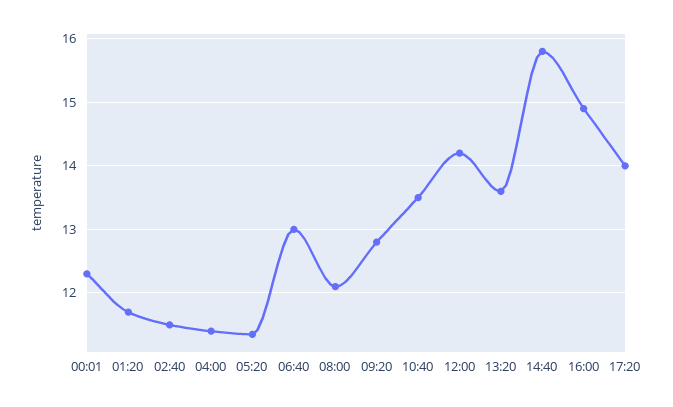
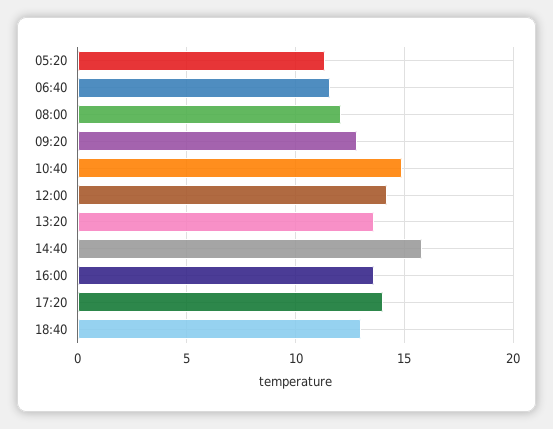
00:01: 12.3 -> none
01:20: 11.7 -> none
02:40: 11.5 -> none
04:00: 11.4 -> none
06:40: 13 -> 11.5
10:40: 13.5 -> 15
16:00: 14.9 -> 13.5
18:40: none -> 13

